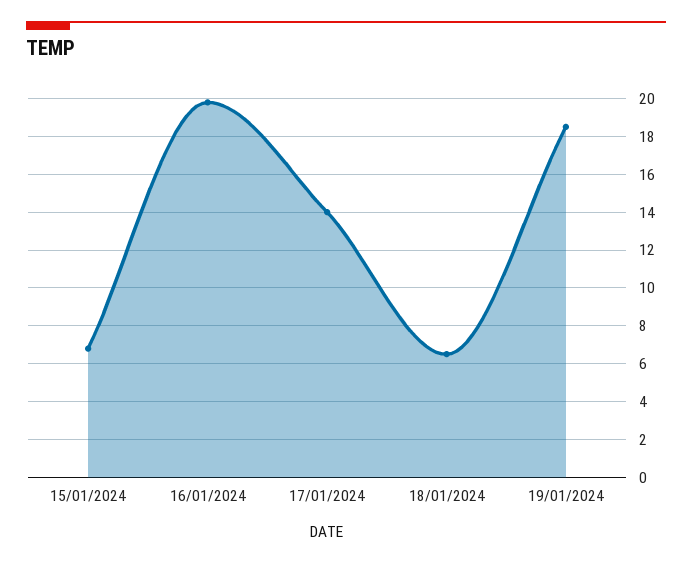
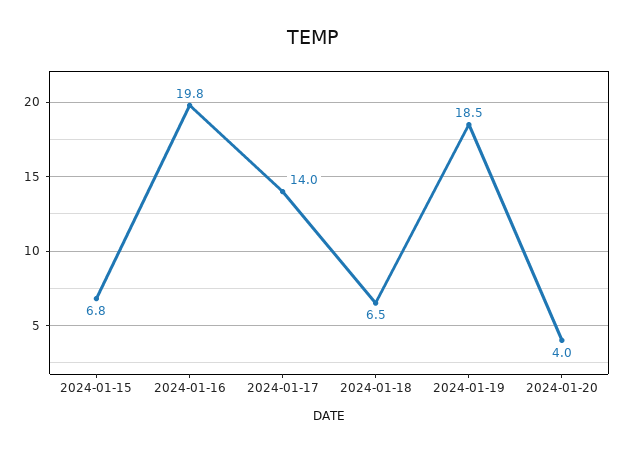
2024-01-20: none -> 4

